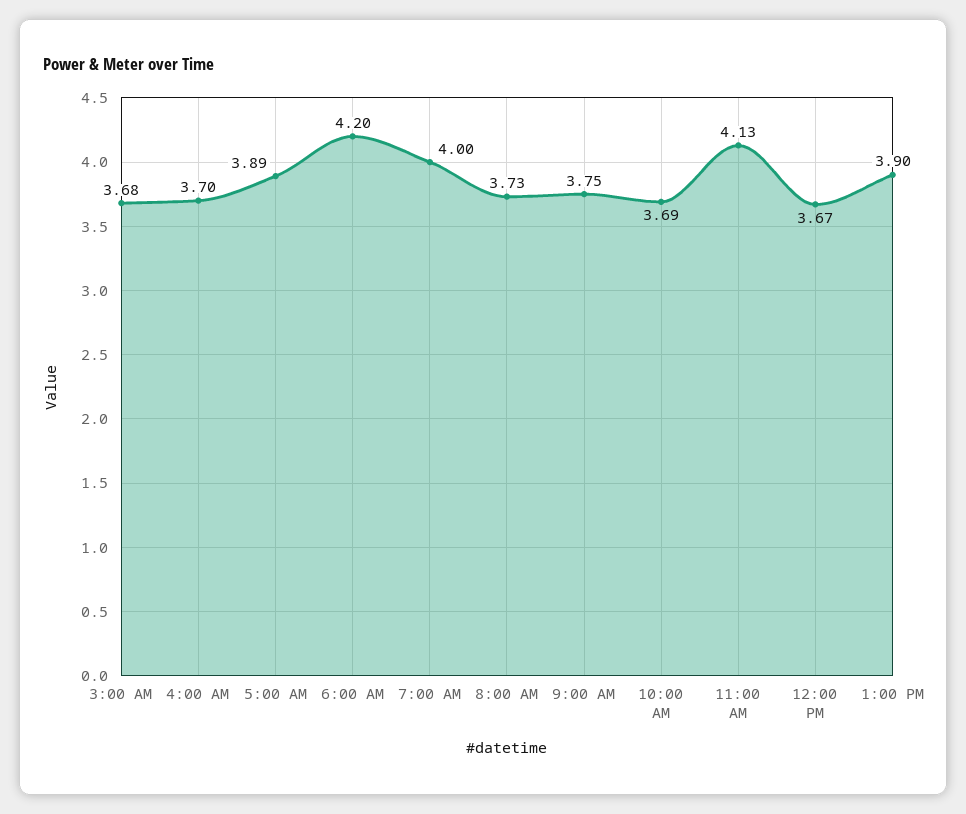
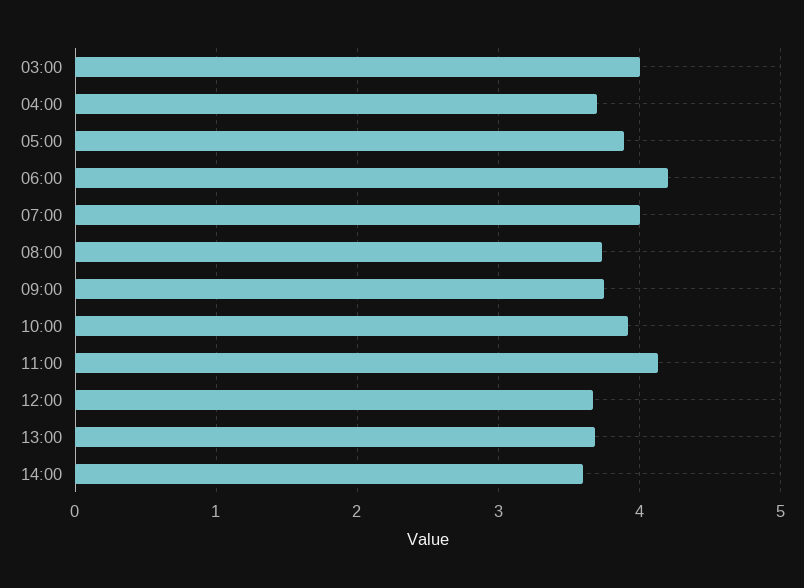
3:00 AM: 3.68 -> 4
10:00 AM: 3.69 -> 3.9
1:00 PM: 3.9 -> 3.7
14:00: none -> 3.6

